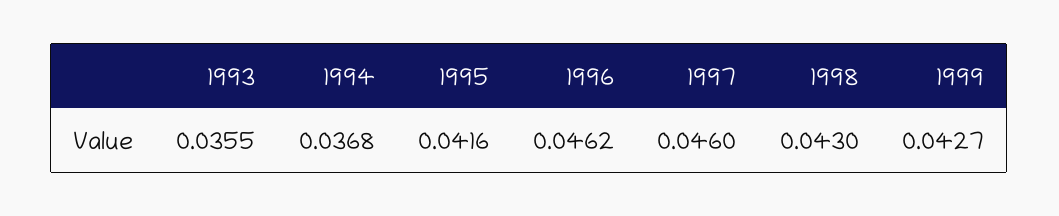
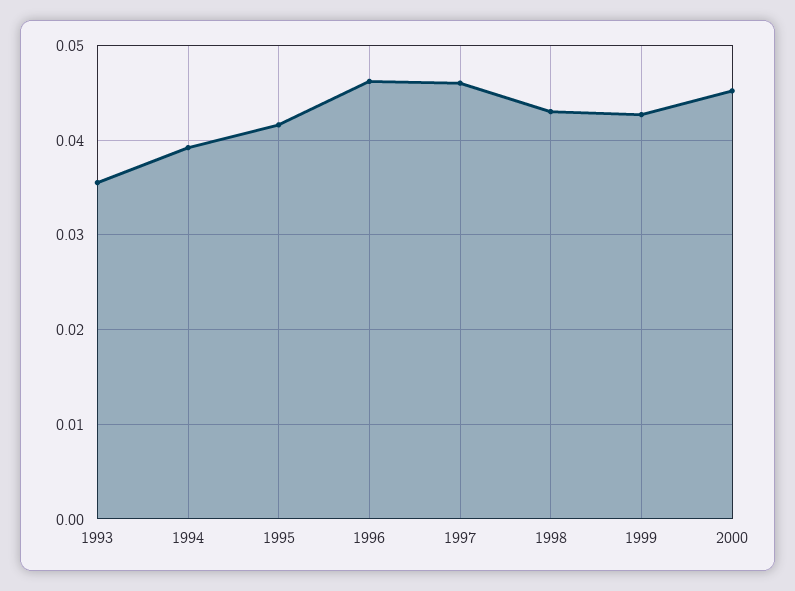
1994: 0.0368 -> 0.039
2000: none -> 0.045

